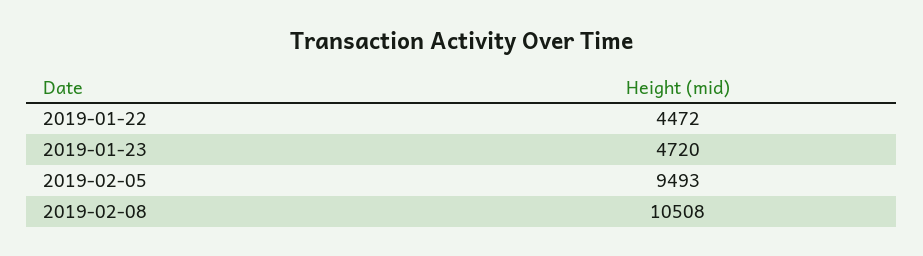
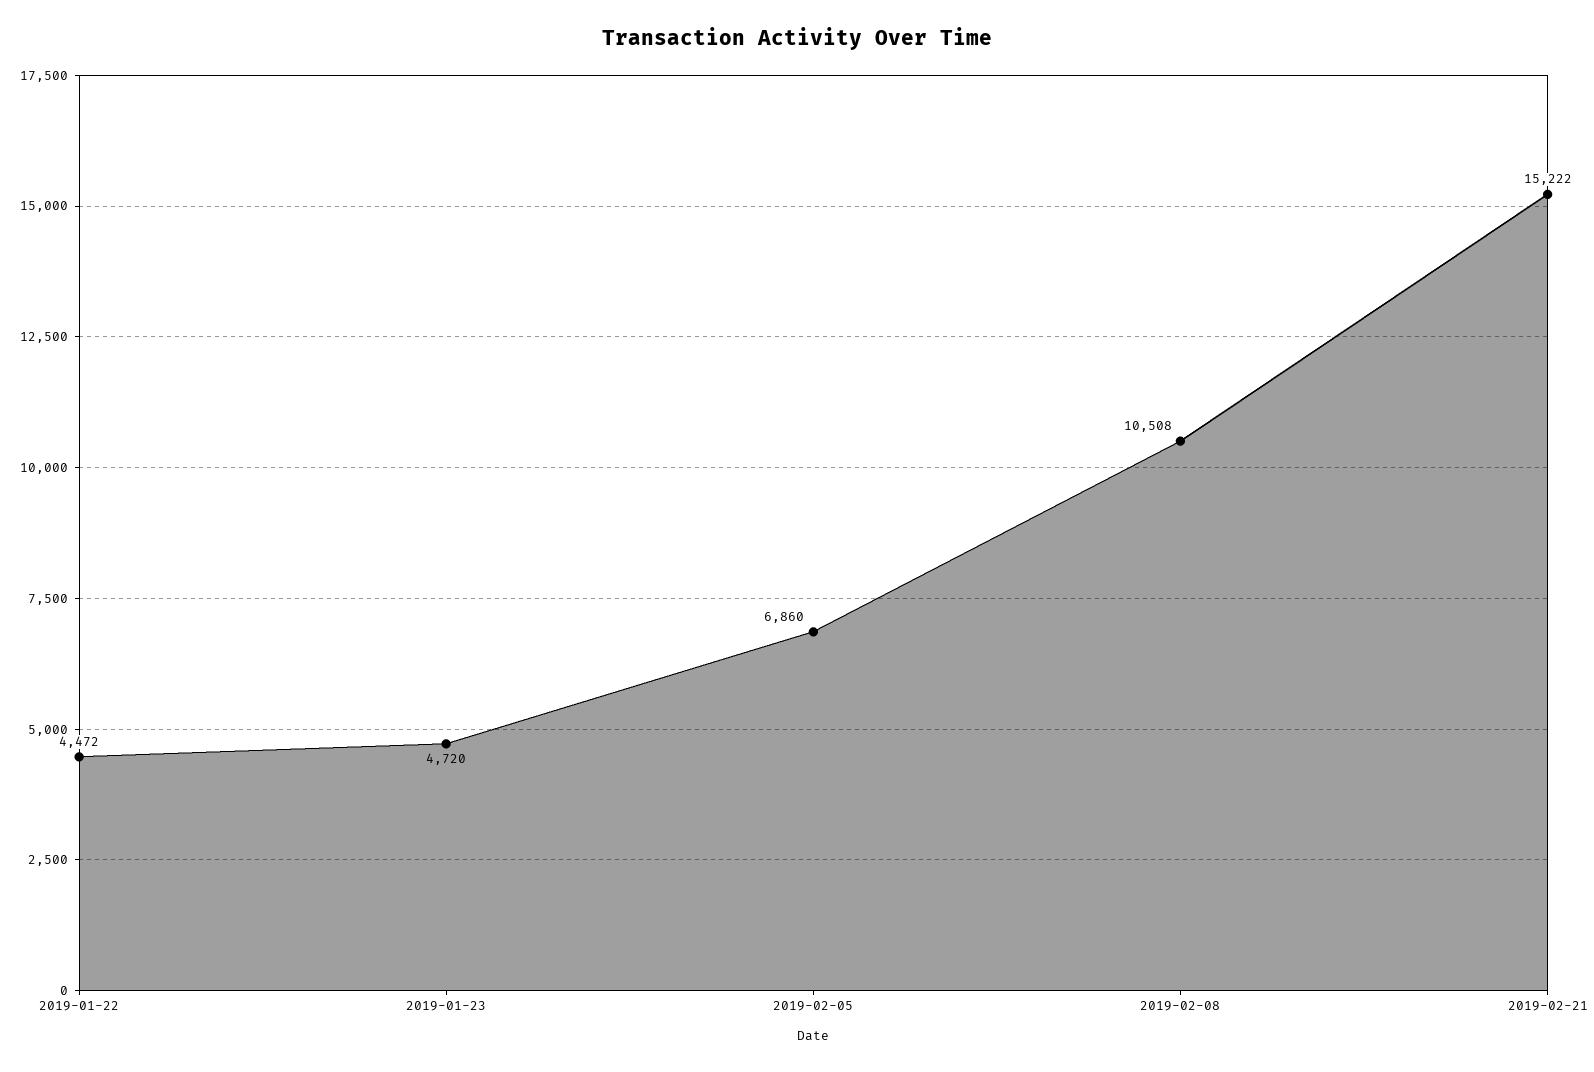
2019-02-05: 9493 -> 6860
2019-02-21: none -> 15222

